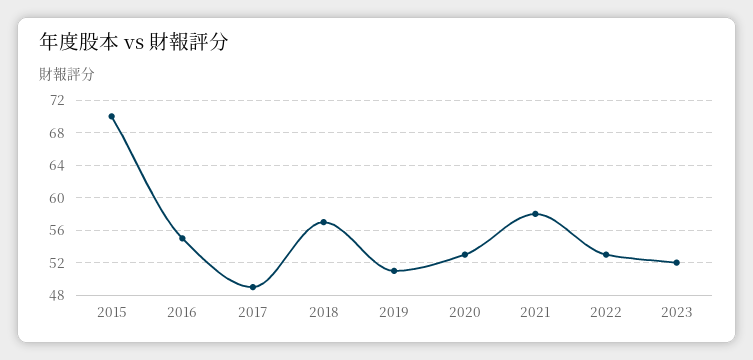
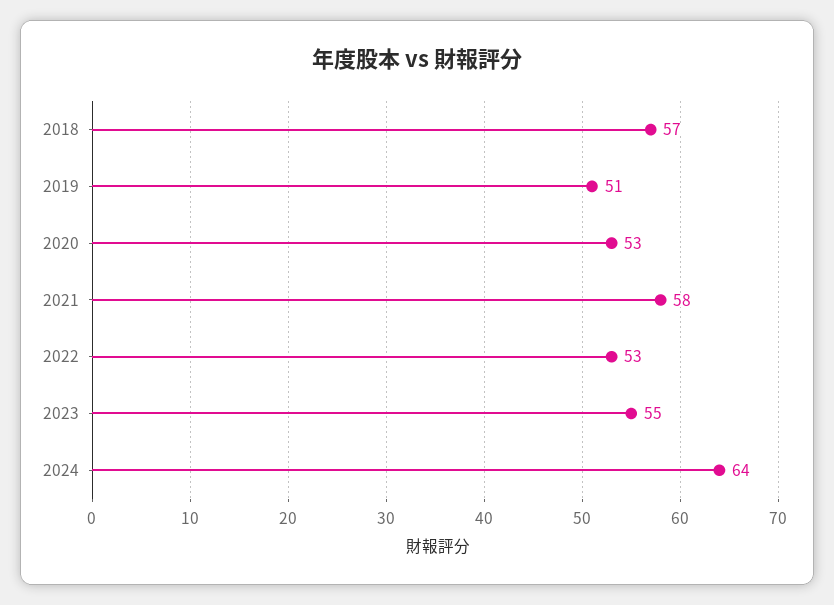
2015: 70 -> none
2016: 55 -> none
2017: 49 -> none
2023: 52 -> 55
2024: none -> 64

